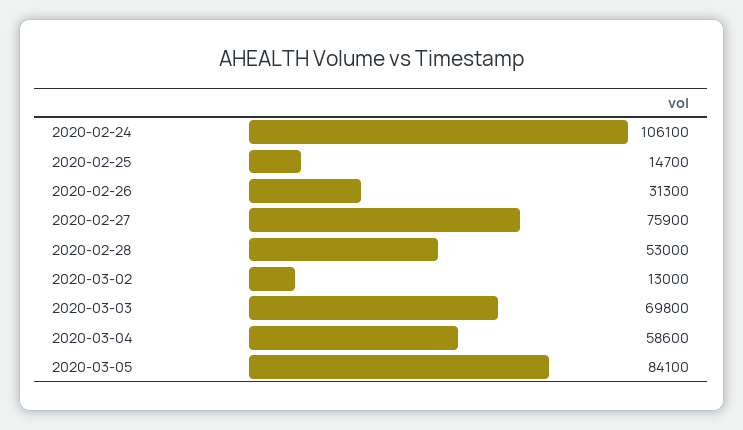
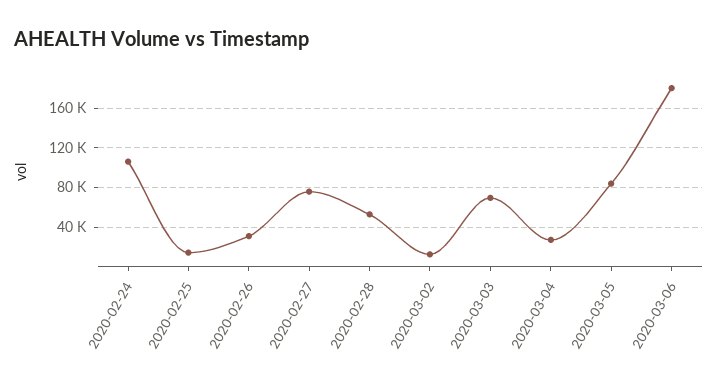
2020-03-04: 58600 -> 30000
2020-03-06: none -> 180000

